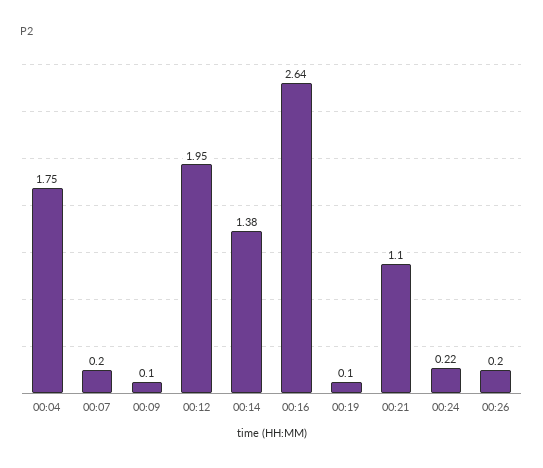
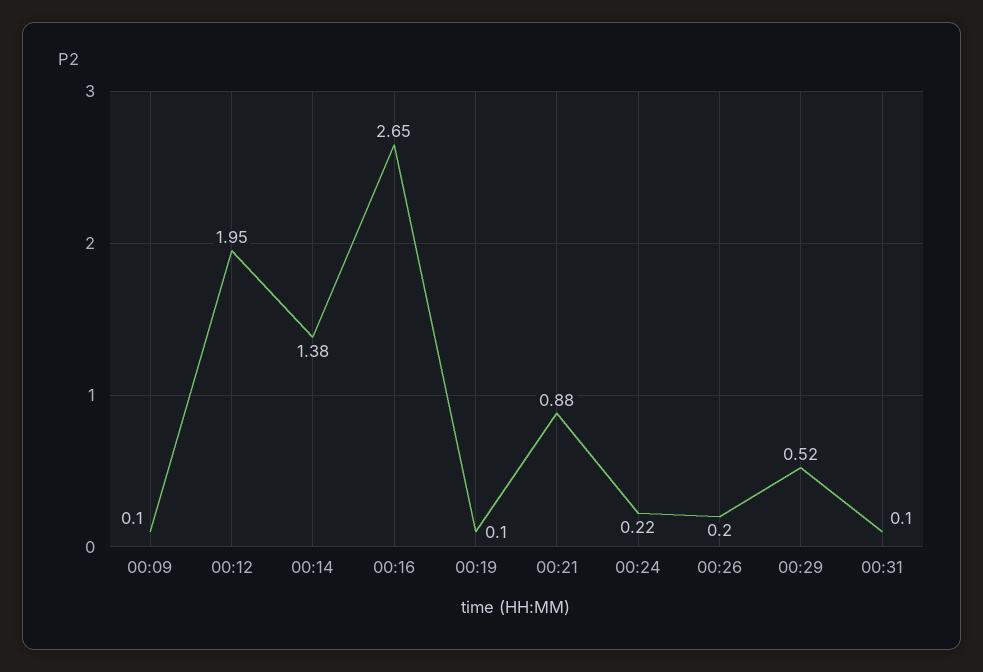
00:04: 1.75 -> none
00:07: 0.2 -> none
00:16: 2.64 -> 2.65
00:21: 1.1 -> 0.88
00:29: none -> 0.52
00:31: none -> 0.1

